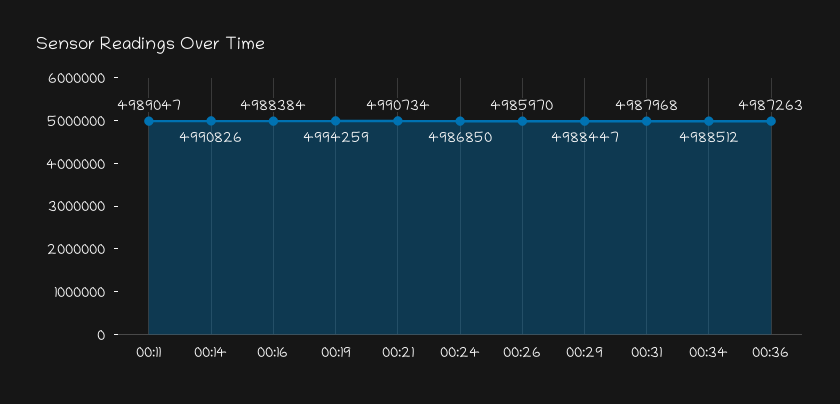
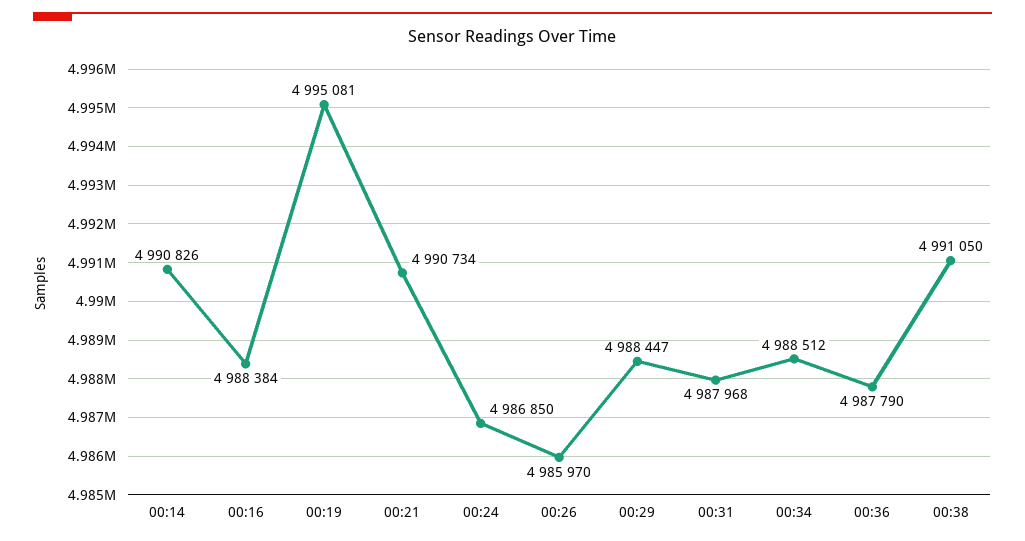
00:11: 4989047 -> none
00:19: 4994259 -> 4995081
00:36: 4987263 -> 4987790
00:38: none -> 4991050

